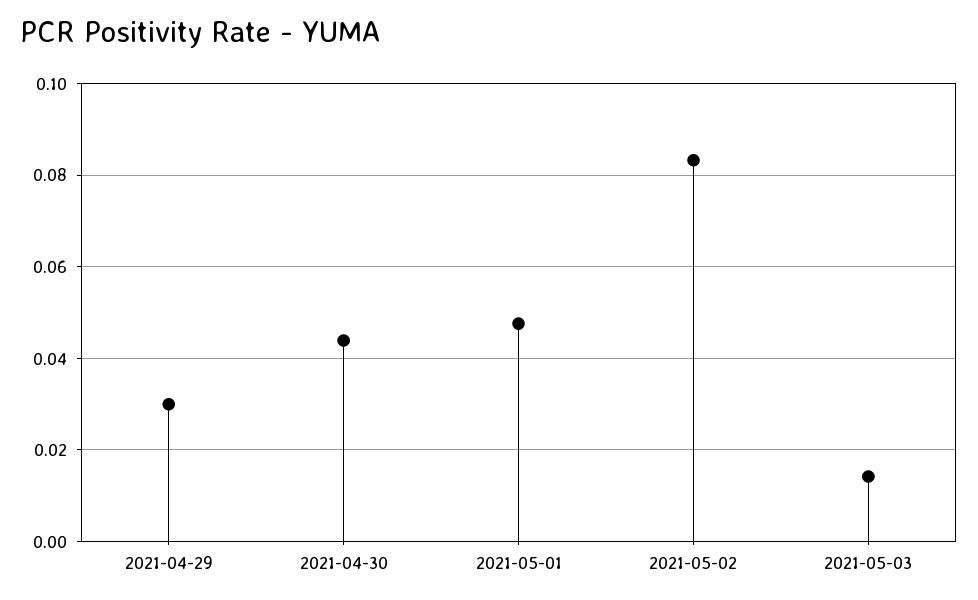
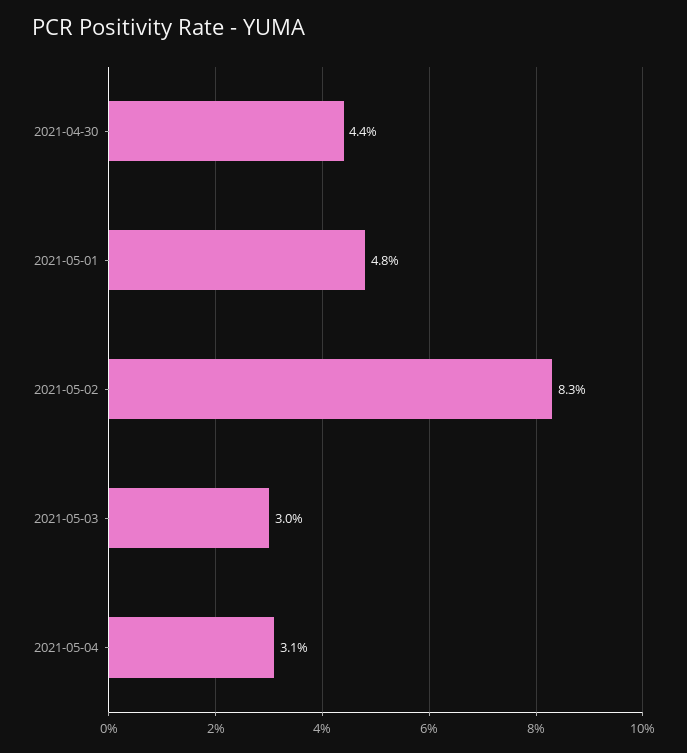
2021-04-29: 0.03 -> none
2021-05-03: 0.014 -> 0.03
2021-05-04: none -> 0.031

